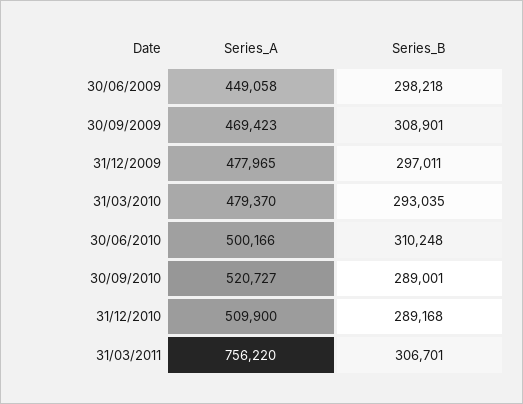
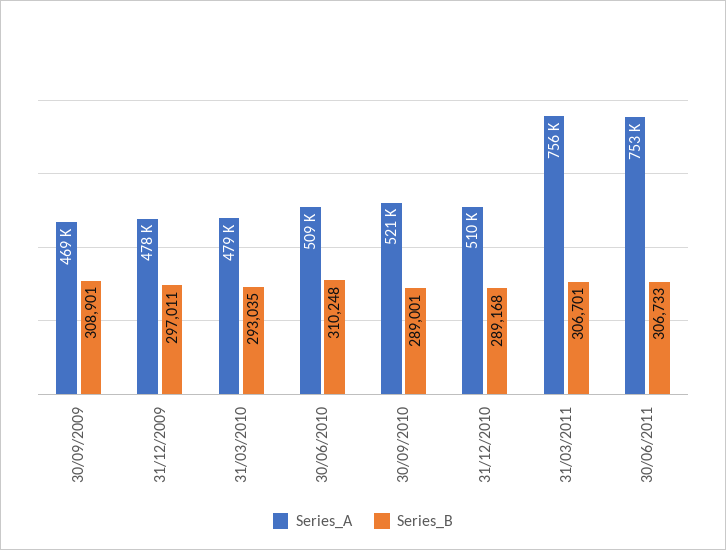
Series_A, 30/06/2009: 449058 -> none
Series_B, 30/06/2009: 298218 -> none
Series_A, 30/06/2010: 500166 -> 509000
Series_A, 30/06/2011: none -> 753000
Series_B, 30/06/2011: none -> 306733

